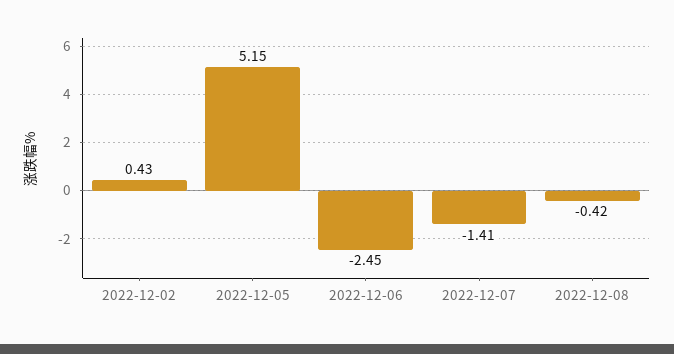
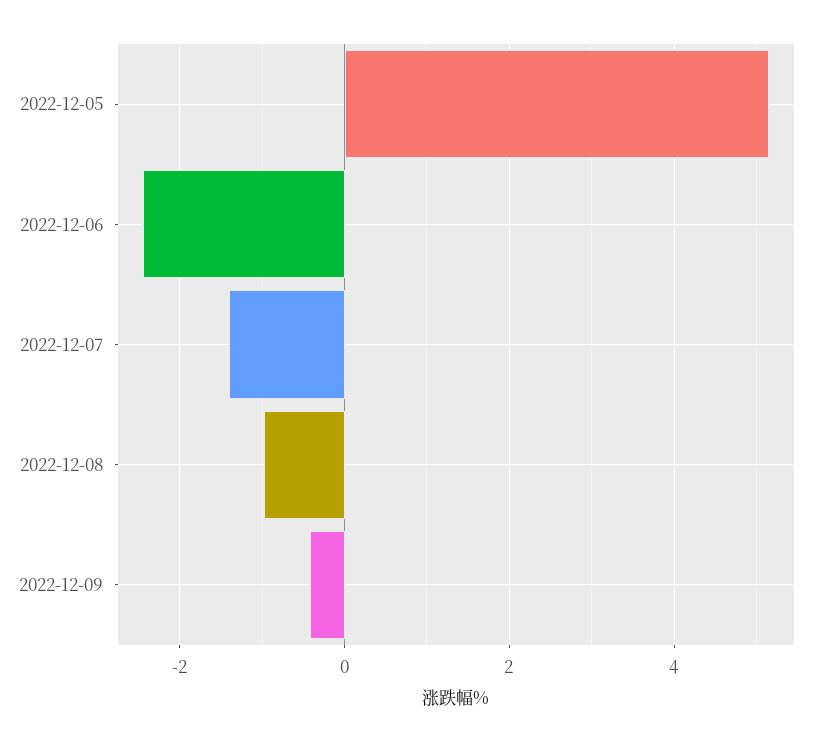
2022-12-02: 0.43 -> none
2022-12-08: -0.42 -> -1
2022-12-09: none -> -0.4

